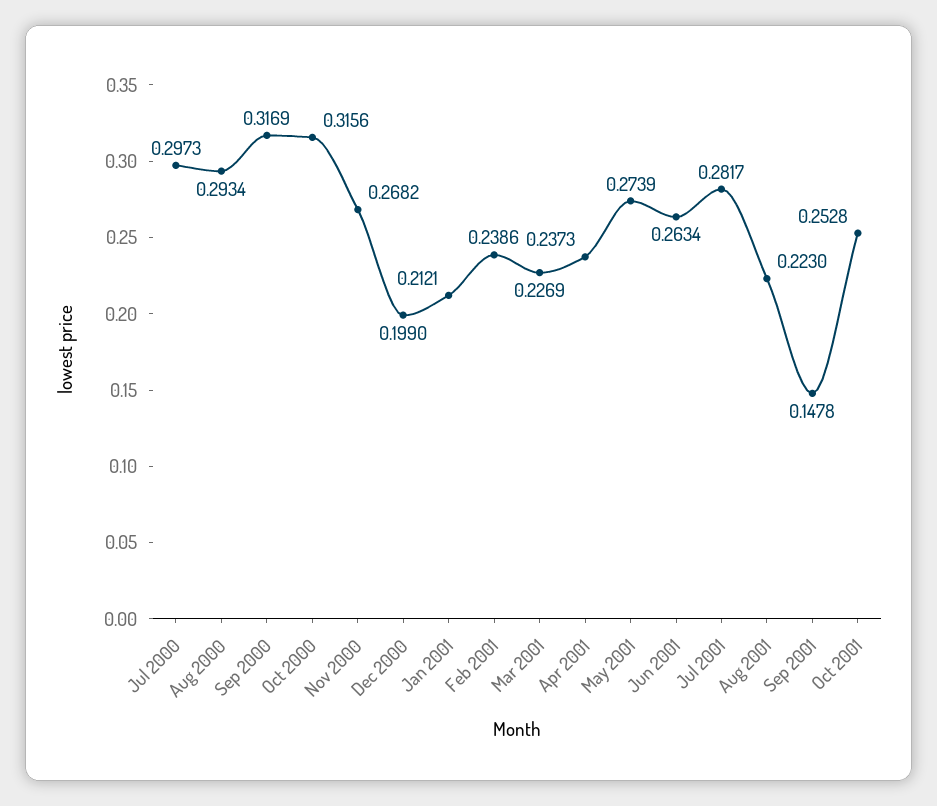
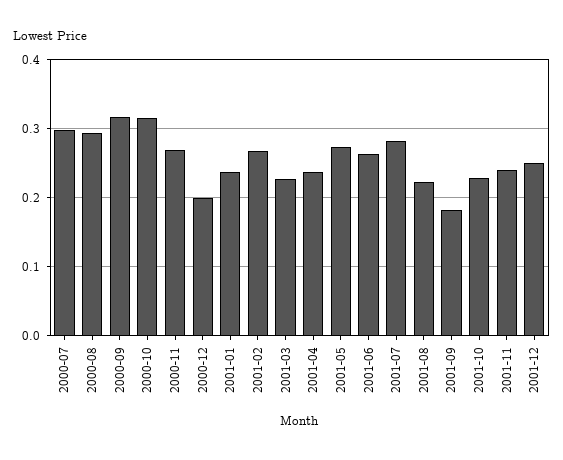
Jan 2001: 0.2121 -> 0.24
Feb 2001: 0.2386 -> 0.27
Sep 2001: 0.1478 -> 0.18
Oct 2001: 0.2528 -> 0.23
2001-11: none -> 0.24
2001-12: none -> 0.25

